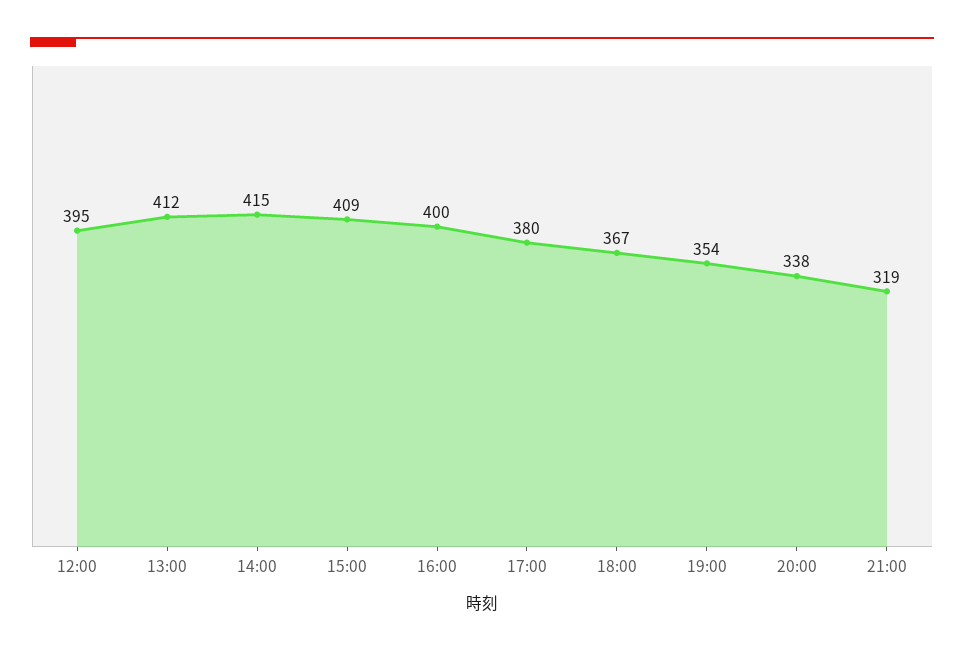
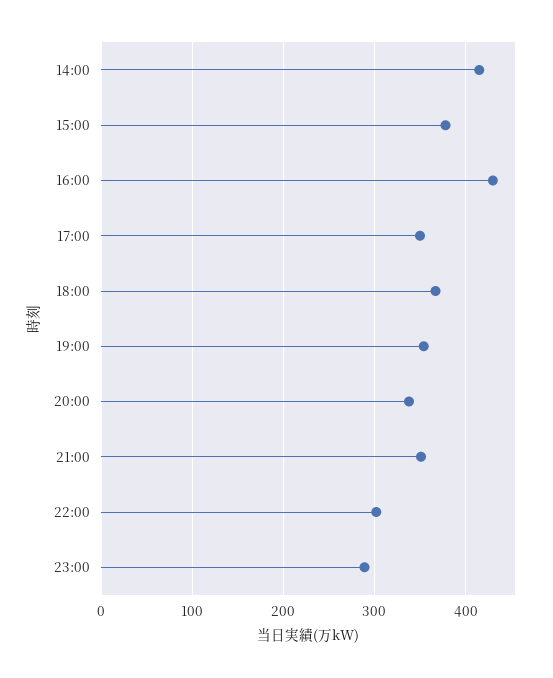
12:00: 395 -> none
13:00: 412 -> none
15:00: 409 -> 380
16:00: 400 -> 430
17:00: 380 -> 350
21:00: 319 -> 350
22:00: none -> 300
23:00: none -> 290

